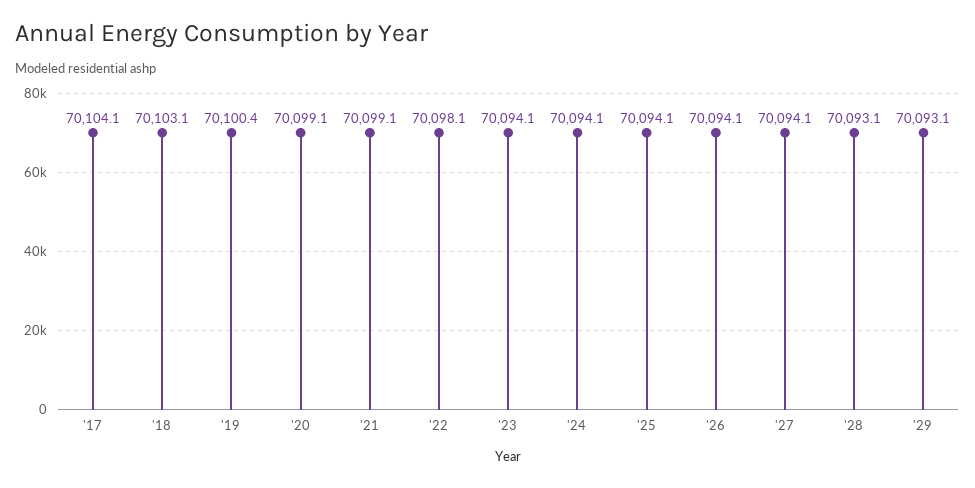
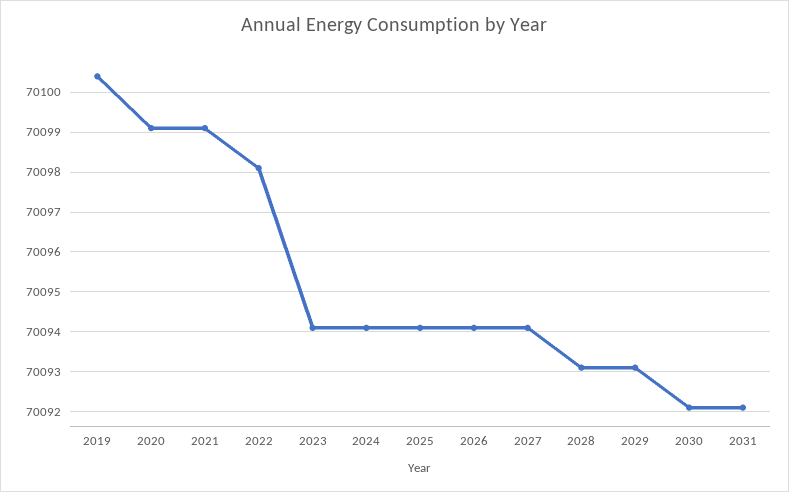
'17: 70104.1 -> none
'18: 70103.1 -> none
2030: none -> 70092
2031: none -> 70092

